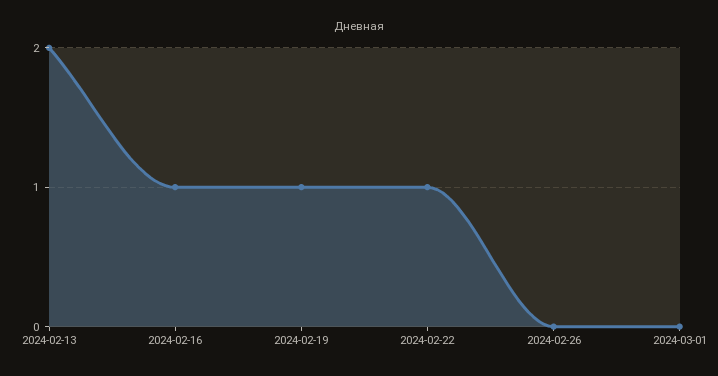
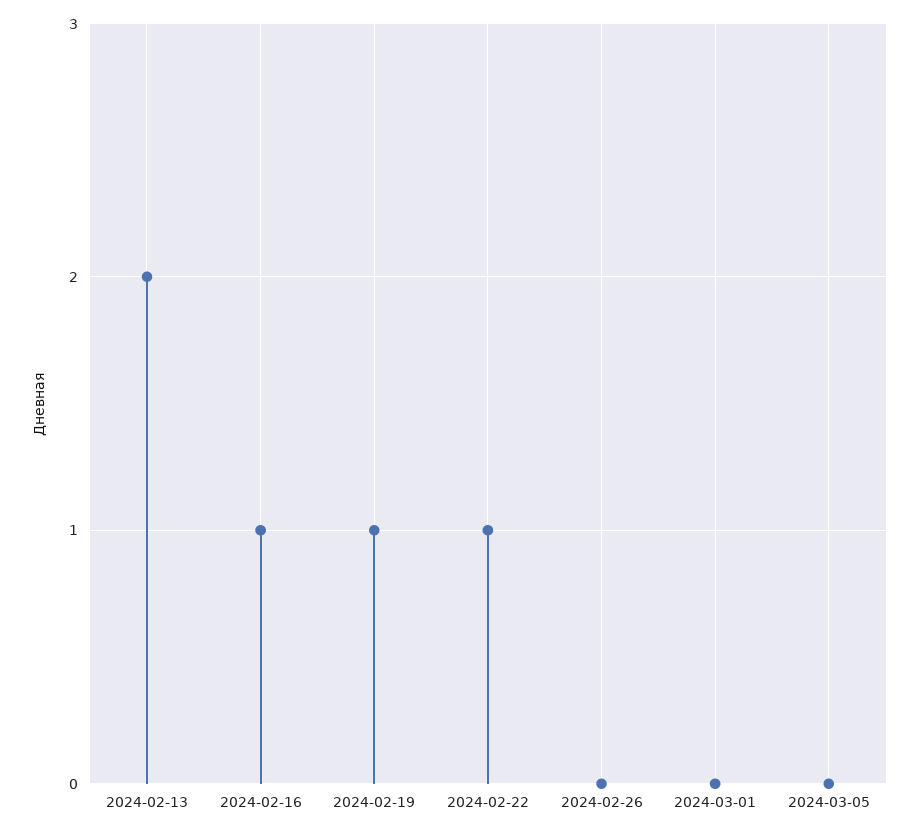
2024-03-05: none -> 0

